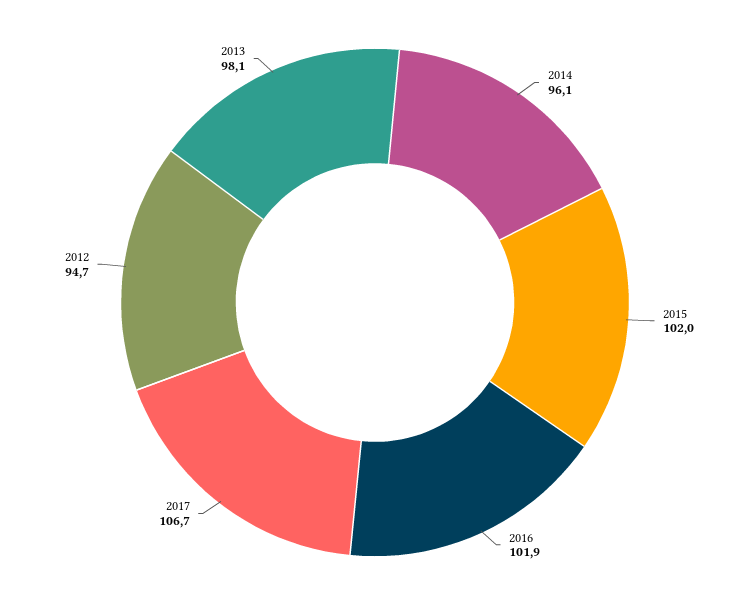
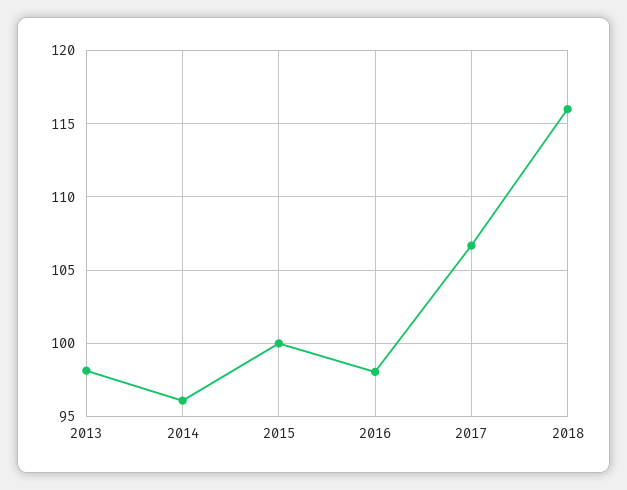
2015: 102 -> 100
2016: 101.9 -> 98
2012: 94.7 -> none
2018: none -> 116

